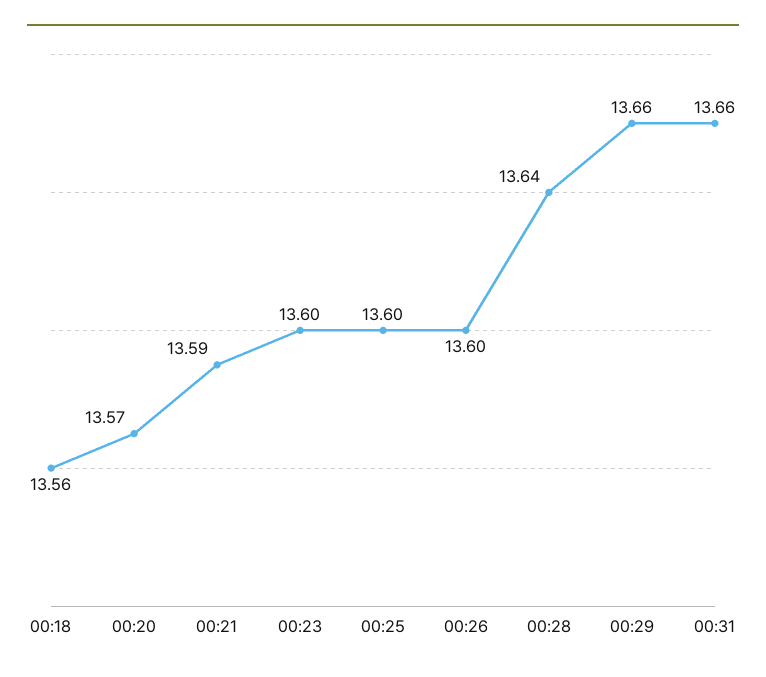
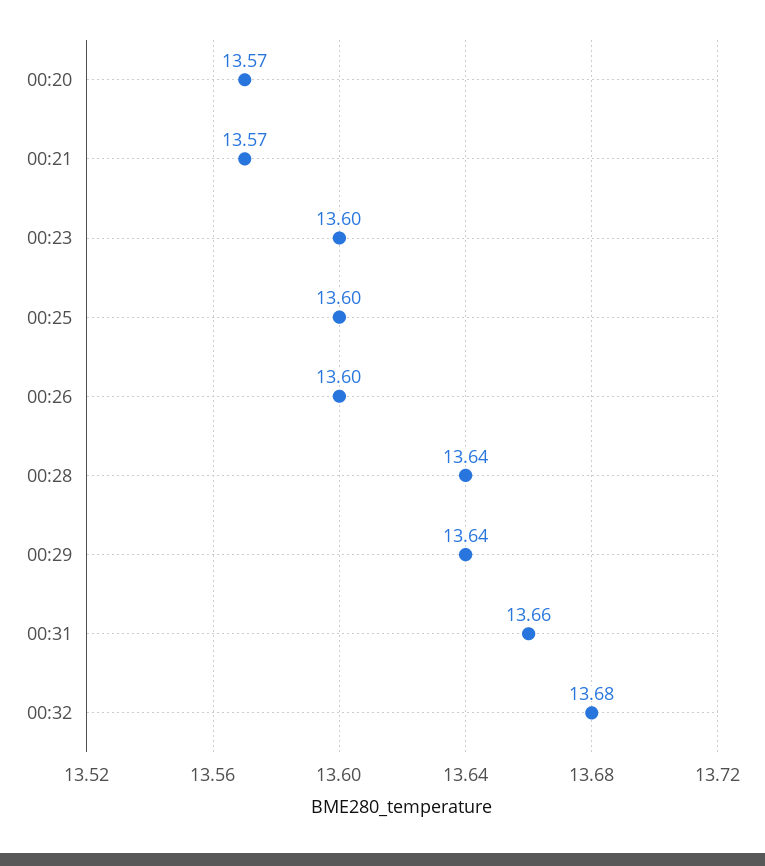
00:18: 13.56 -> none
00:21: 13.59 -> 13.57
00:29: 13.66 -> 13.64
00:32: none -> 13.68

